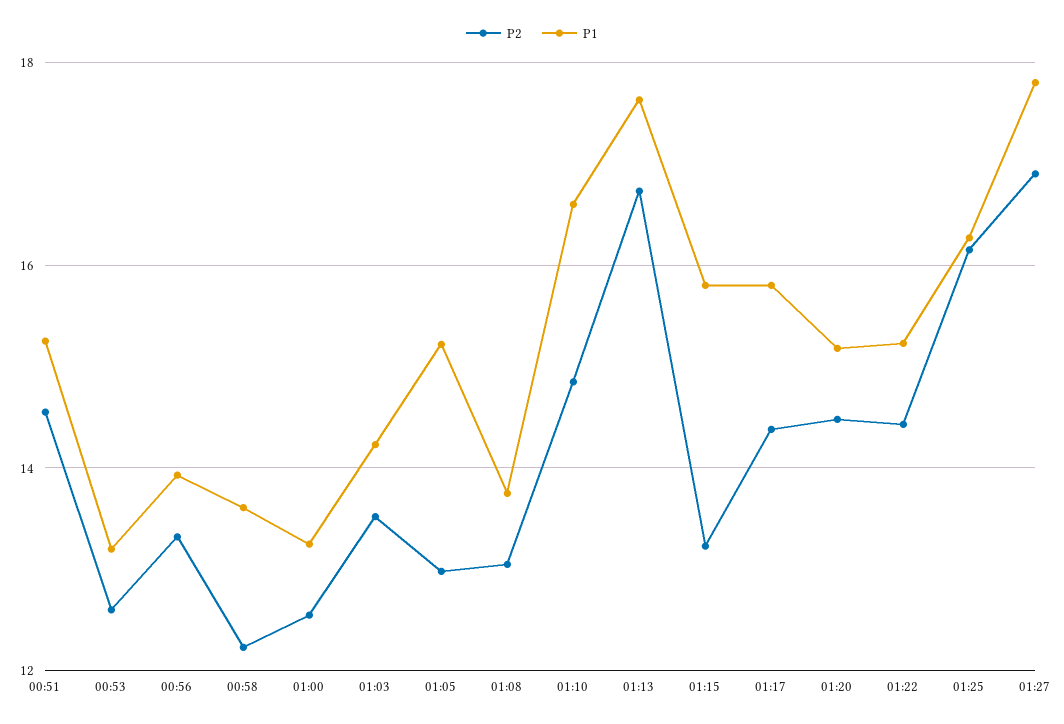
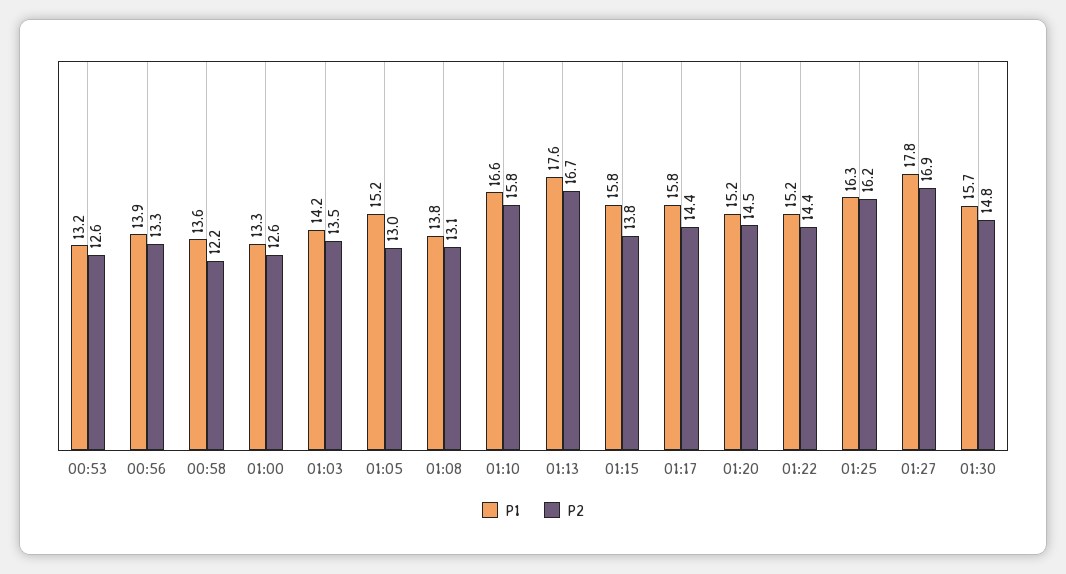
P2, 00:51: 14.6 -> none
P1, 00:51: 15.2 -> none
P2, 01:10: 14.8 -> 15.8
P2, 01:15: 13.2 -> 13.8
P1, 01:30: none -> 15.7
P2, 01:30: none -> 14.8

